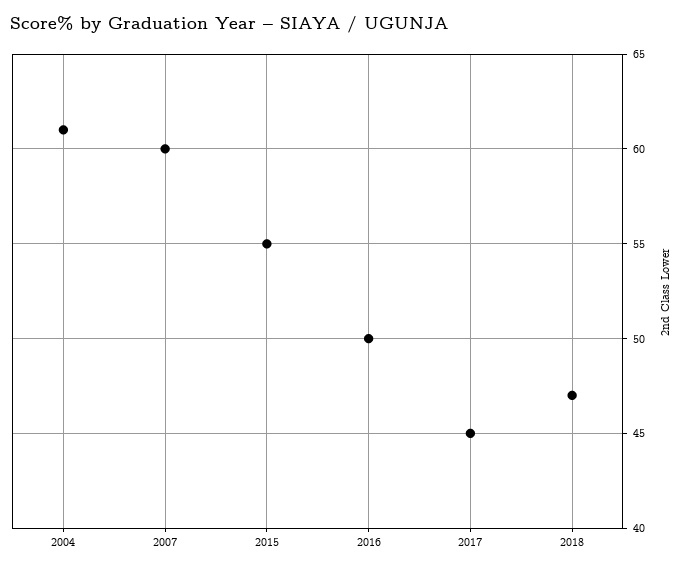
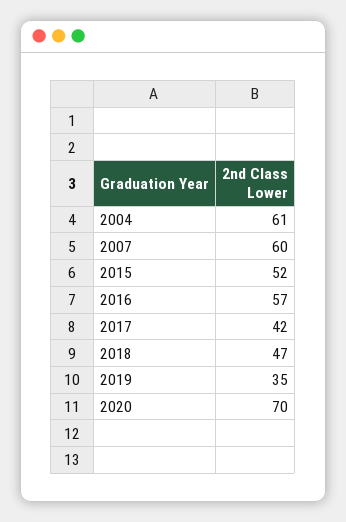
2015: 55 -> 52
2016: 50 -> 57
2017: 45 -> 42
2019: none -> 35
2020: none -> 70

